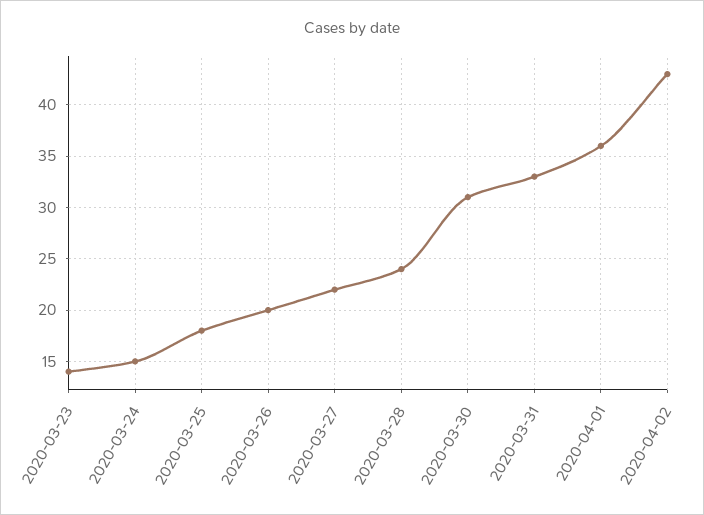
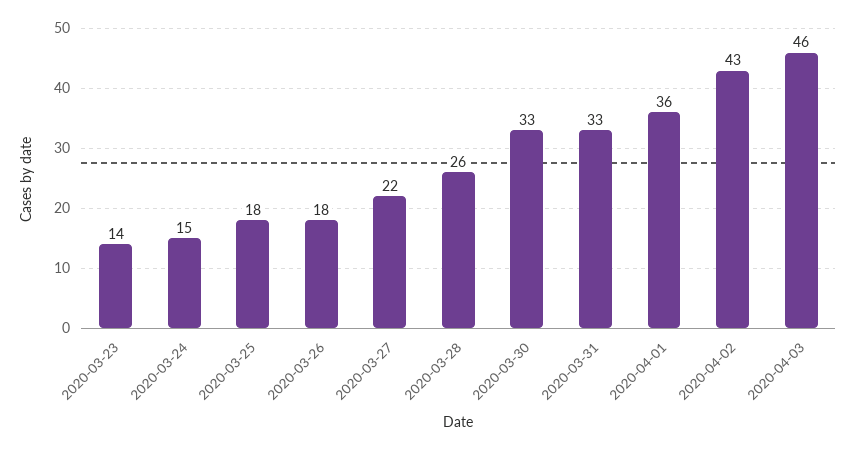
2020-03-26: 20 -> 18
2020-03-28: 24 -> 26
2020-03-30: 31 -> 33
2020-04-03: none -> 46

